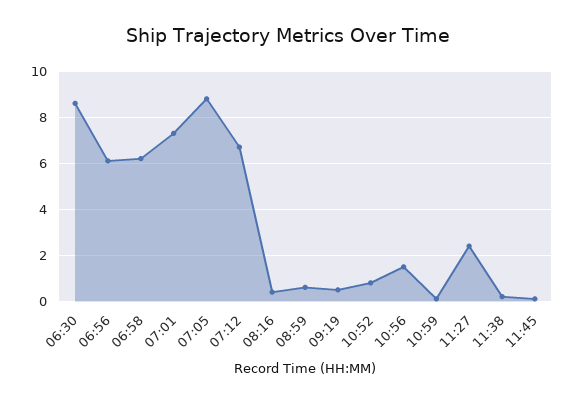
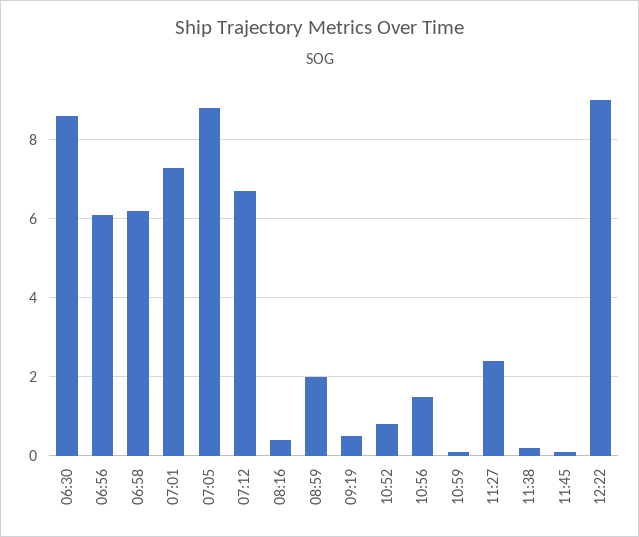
08:59: 0.5 -> 2
12:22: none -> 9

